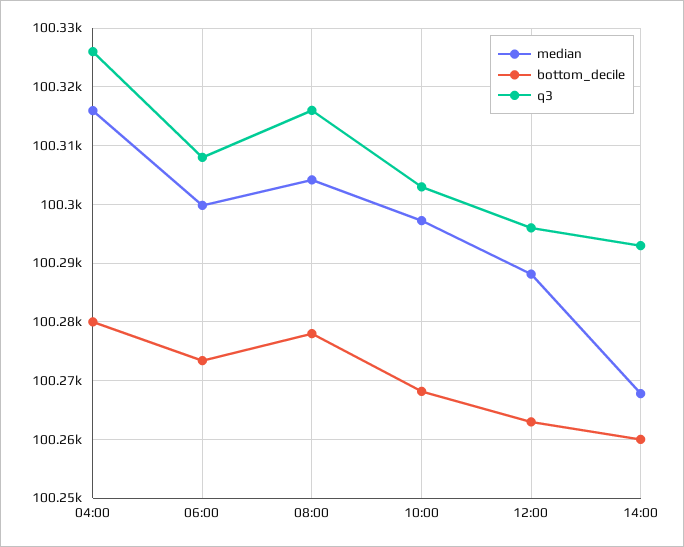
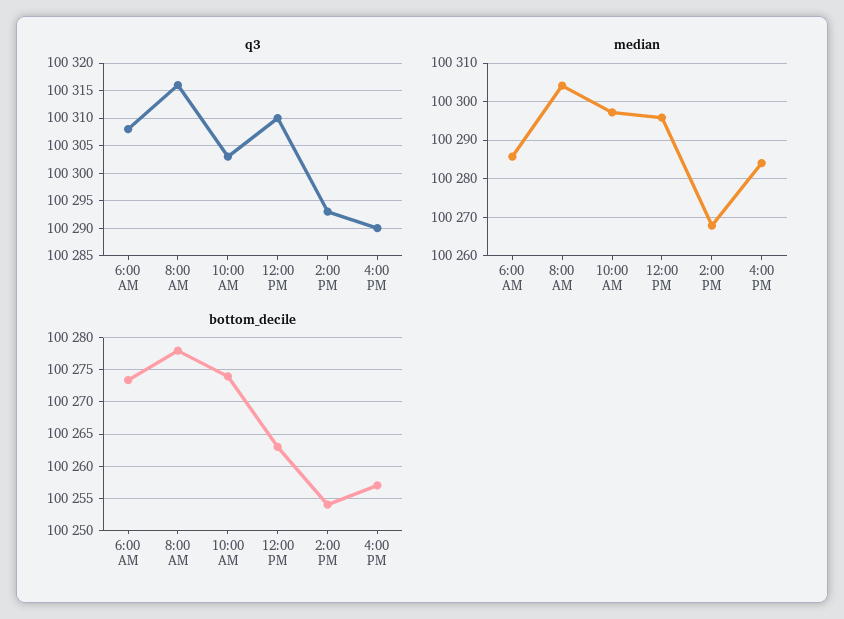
median, 04:00: 100316 -> none
bottom_decile, 04:00: 100280 -> none
q3, 04:00: 100326 -> none
median, 06:00: 100300 -> 100286
bottom_decile, 10:00: 100268 -> 100274
median, 12:00: 100288 -> 100296
q3, 12:00: 100296 -> 100310
bottom_decile, 14:00: 100260 -> 100254
q3, 4:00 PM: none -> 100290
median, 4:00 PM: none -> 100284
bottom_decile, 4:00 PM: none -> 100257

